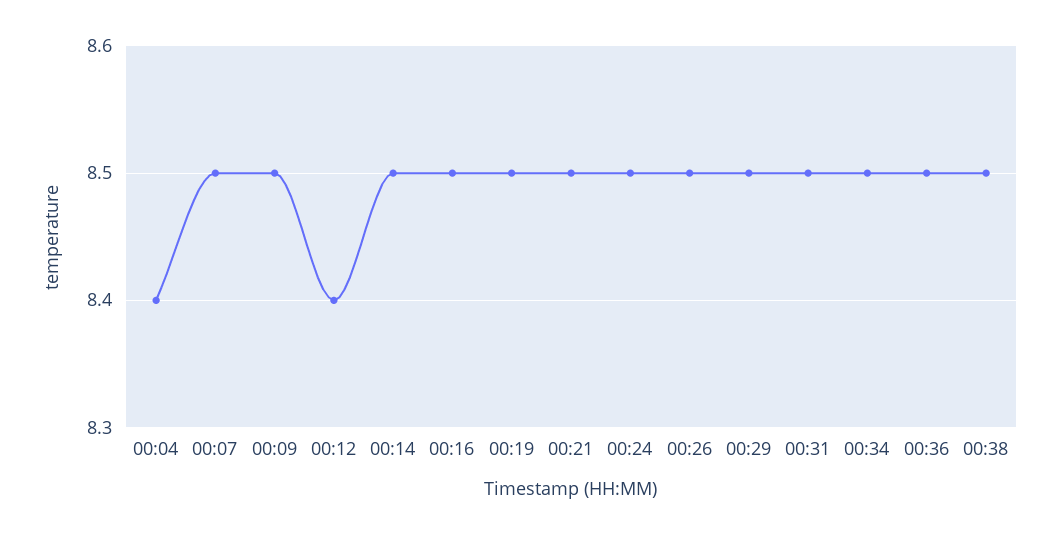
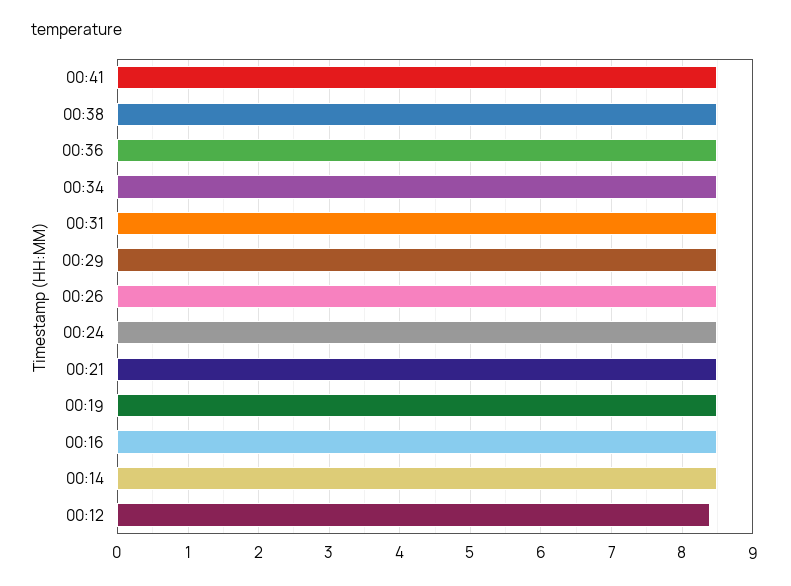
00:04: 8.4 -> none
00:07: 8.5 -> none
00:09: 8.5 -> none
00:41: none -> 8.5

